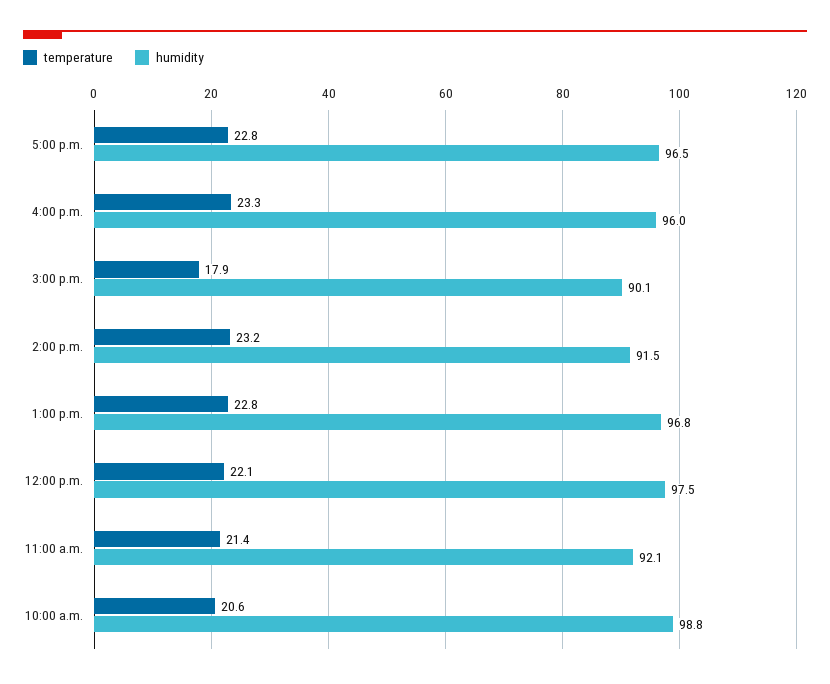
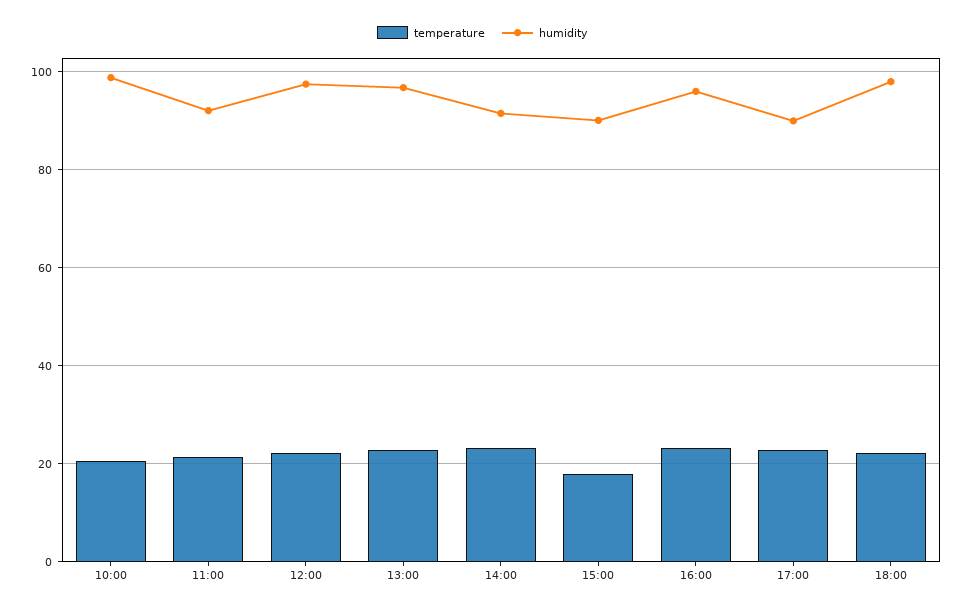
humidity, 5:00 p.m.: 96.5 -> 90
temperature, 18:00: none -> 22
humidity, 18:00: none -> 98

